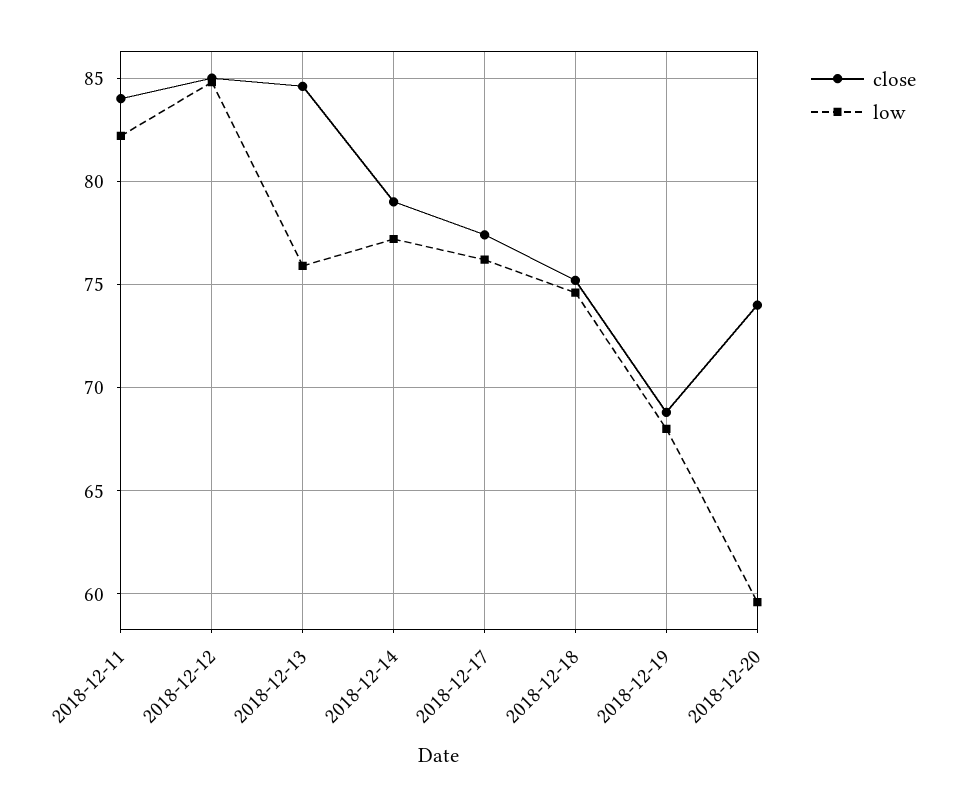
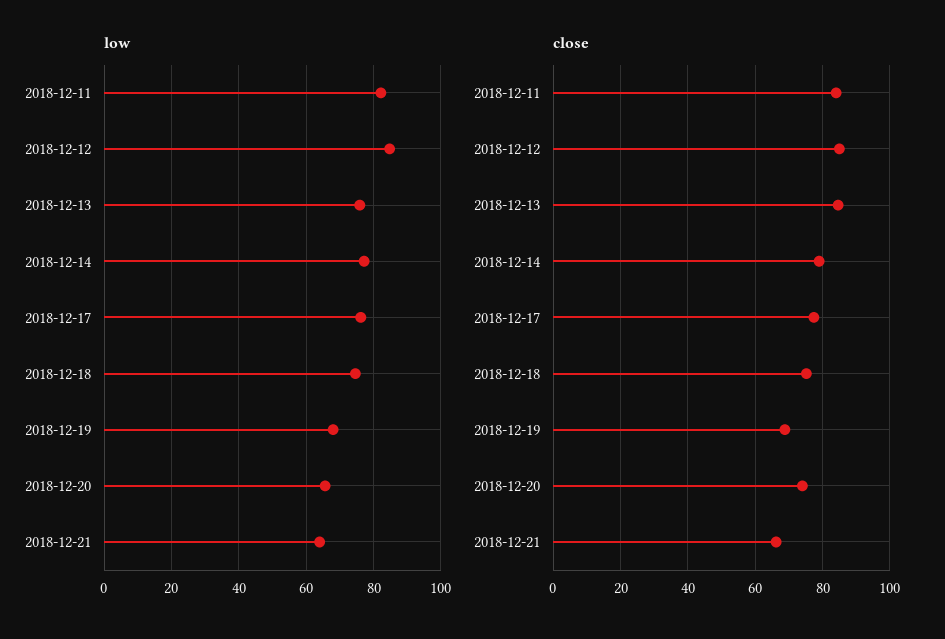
low, 2018-12-20: 59.5 -> 66
low, 2018-12-21: none -> 64
close, 2018-12-21: none -> 66

